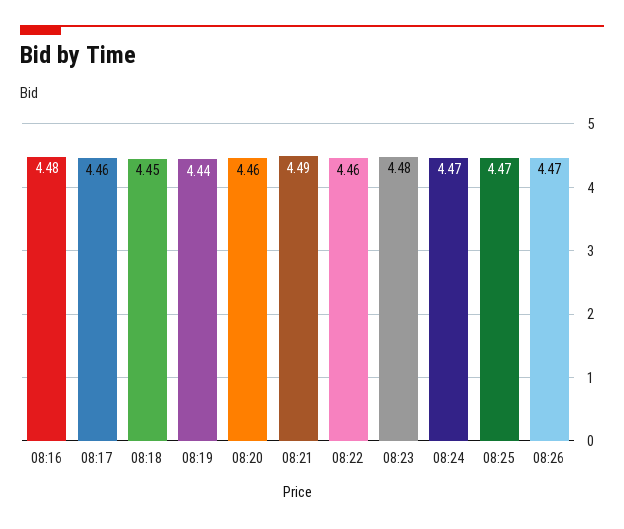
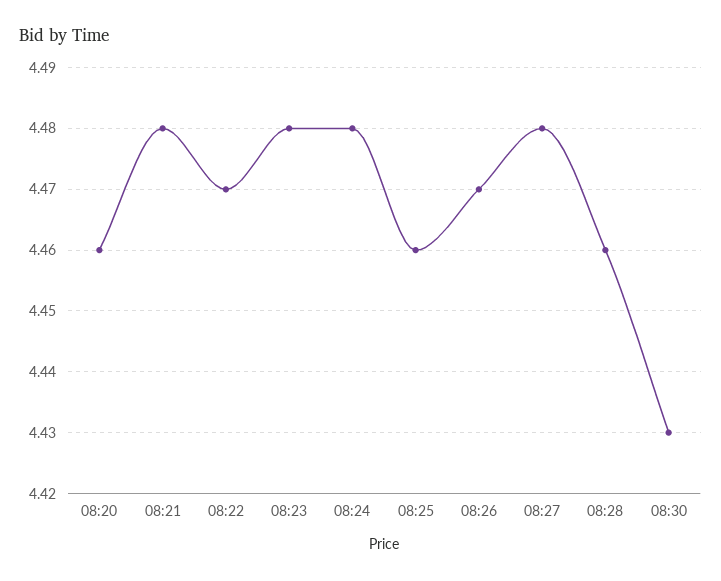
08:16: 4.48 -> none
08:17: 4.46 -> none
08:18: 4.45 -> none
08:19: 4.44 -> none
08:21: 4.49 -> 4.48
08:22: 4.46 -> 4.47
08:24: 4.47 -> 4.48
08:25: 4.47 -> 4.46
08:27: none -> 4.48
08:28: none -> 4.46
08:30: none -> 4.43

